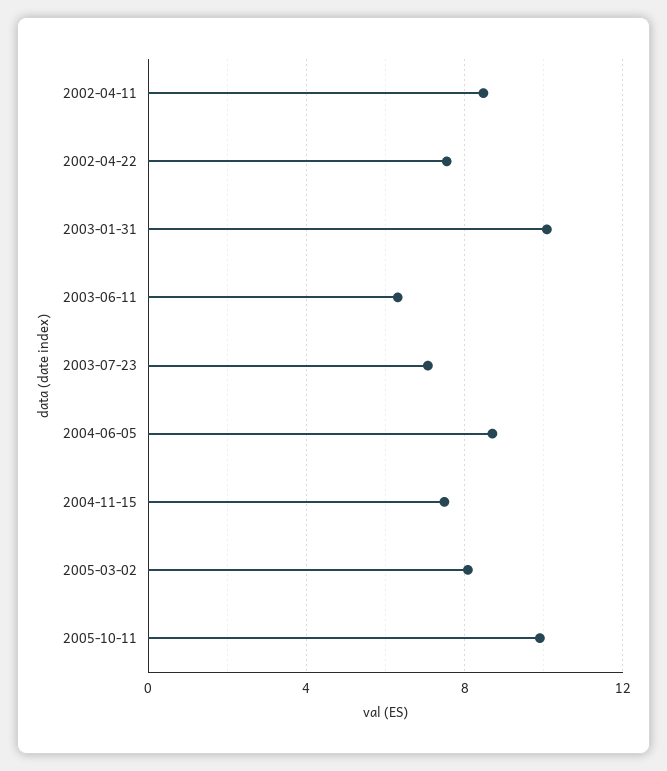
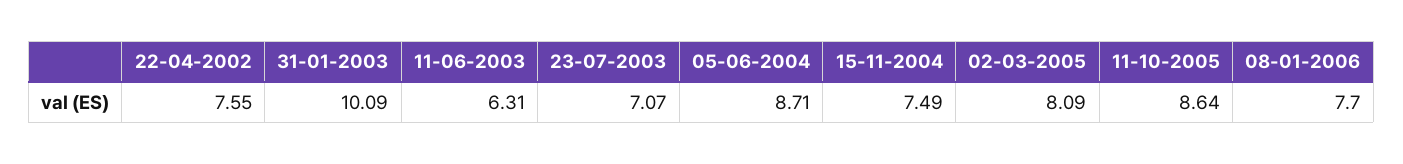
2002-04-11: 8.5 -> none
2005-10-11: 10 -> 8.64
08-01-2006: none -> 7.7

